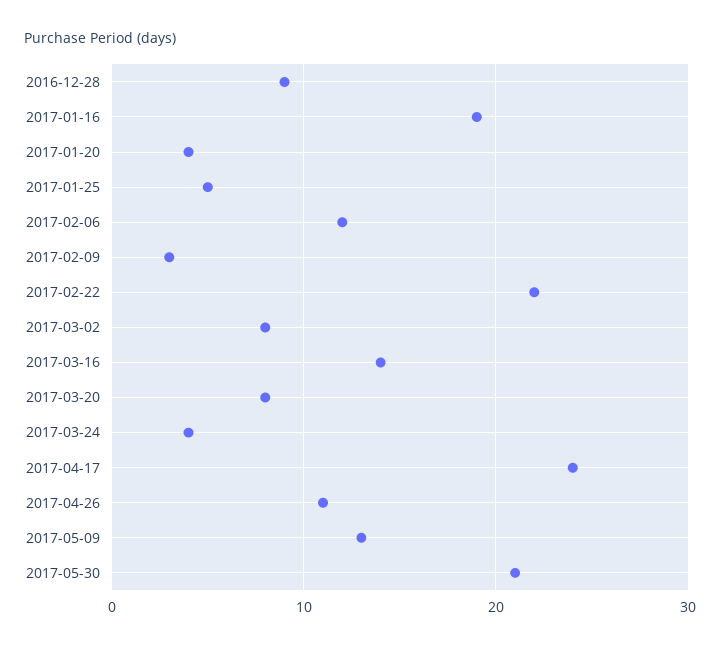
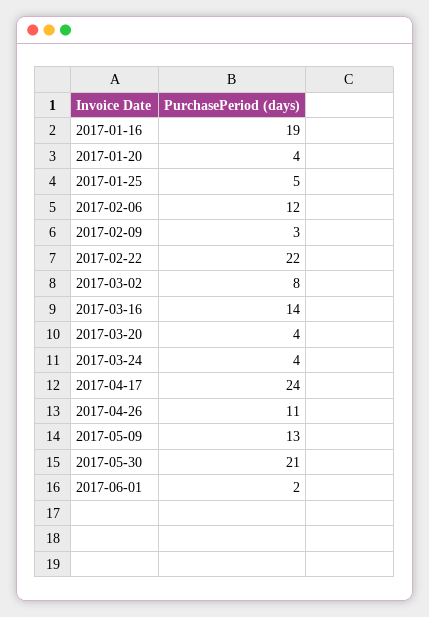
2016-12-28: 9 -> none
2017-03-20: 8 -> 4
2017-06-01: none -> 2

